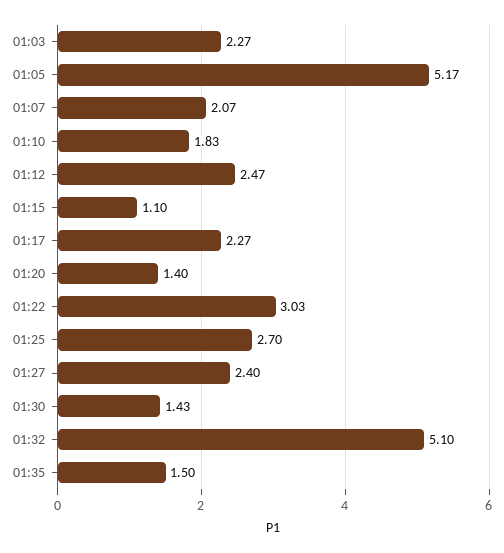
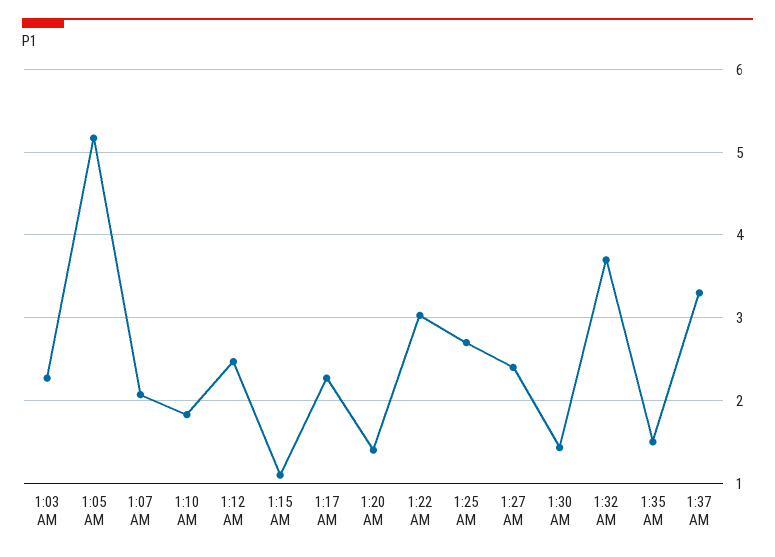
01:32: 5.1 -> 3.7
1:37 AM: none -> 3.3

